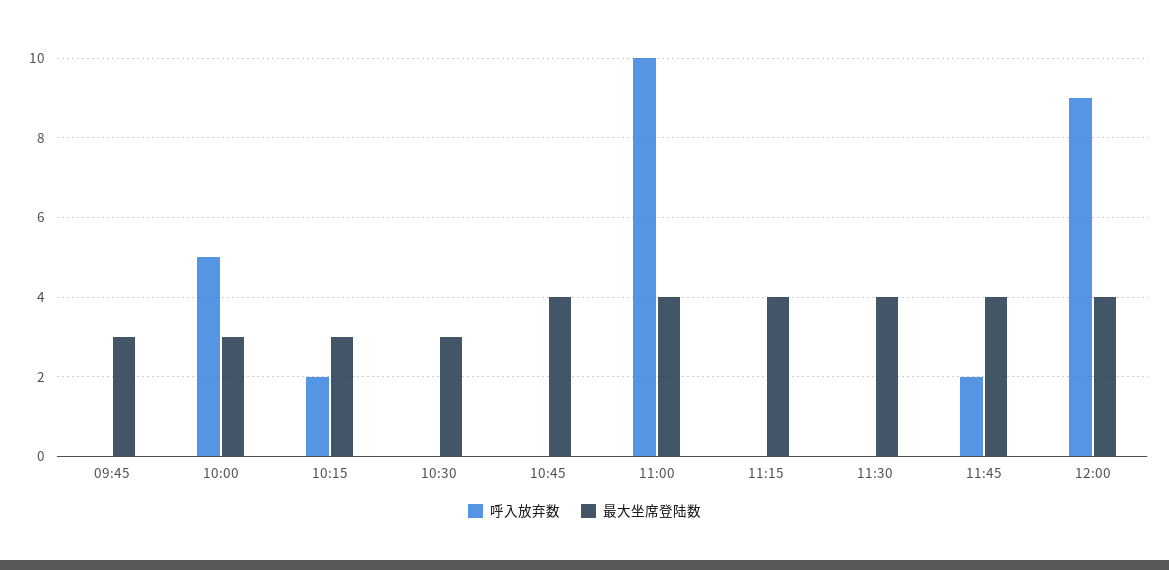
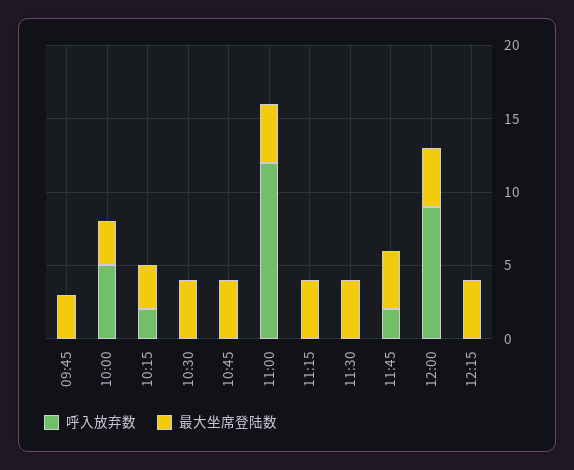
最大坐席登陆数, 10:30: 3 -> 4
呼入放弃数, 11:00: 10 -> 12
呼入放弃数, 12:15: none -> 0
最大坐席登陆数, 12:15: none -> 4

